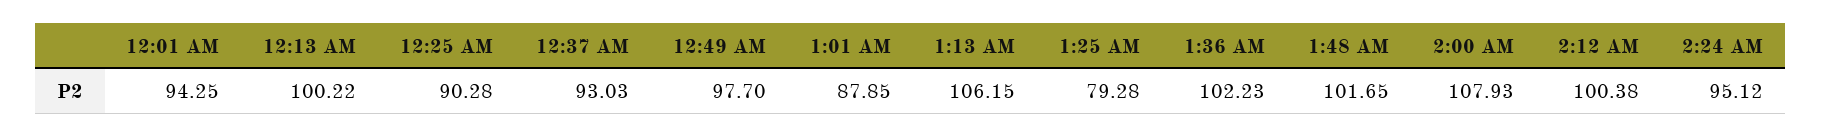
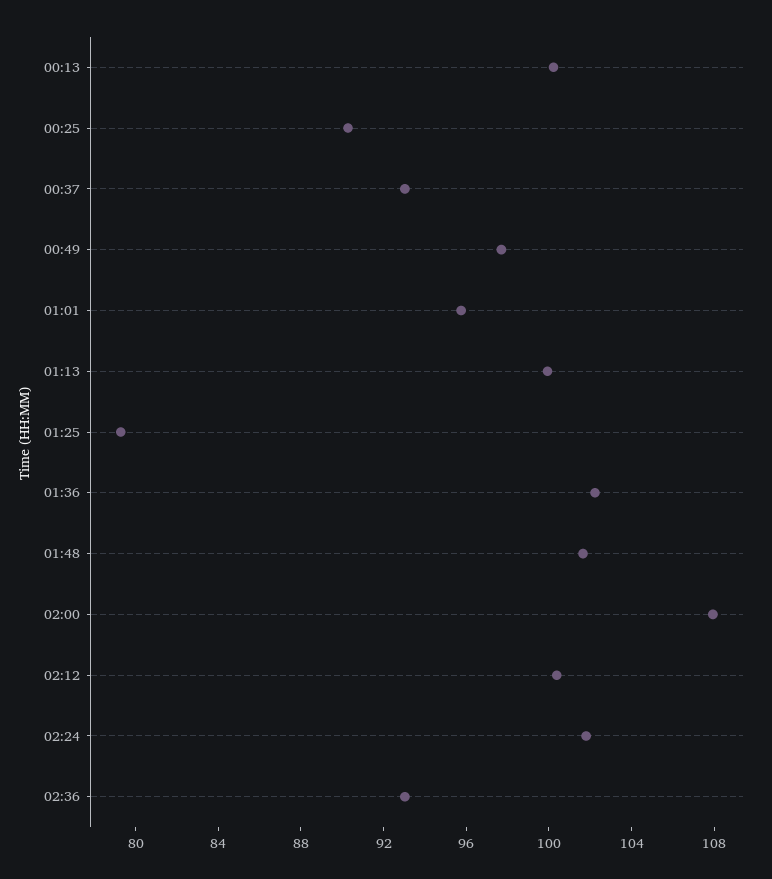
12:01 AM: 94.25 -> none
1:01 AM: 87.85 -> 96
1:13 AM: 106.15 -> 100
2:24 AM: 95.12 -> 102
02:36: none -> 93

